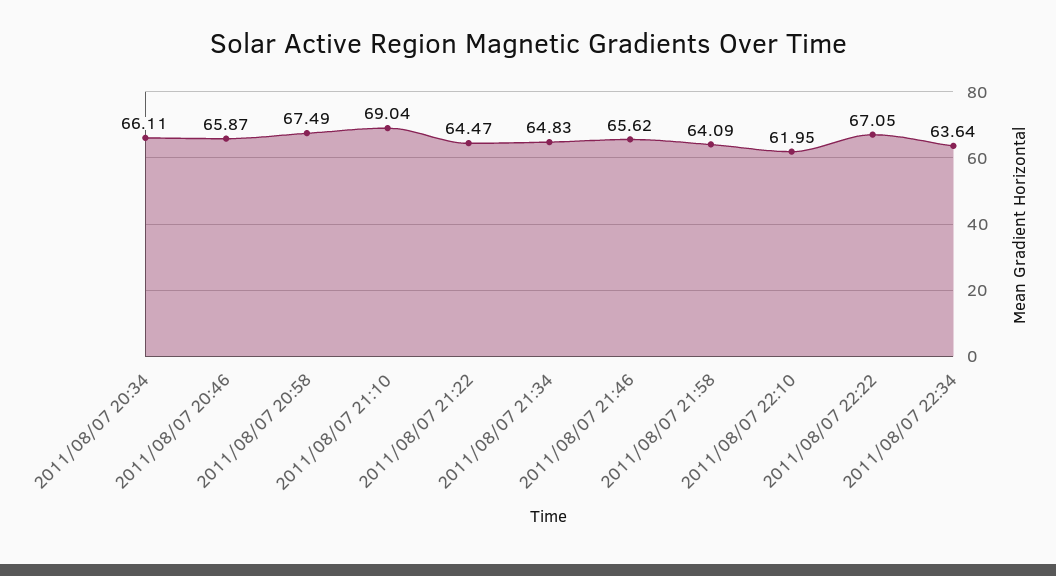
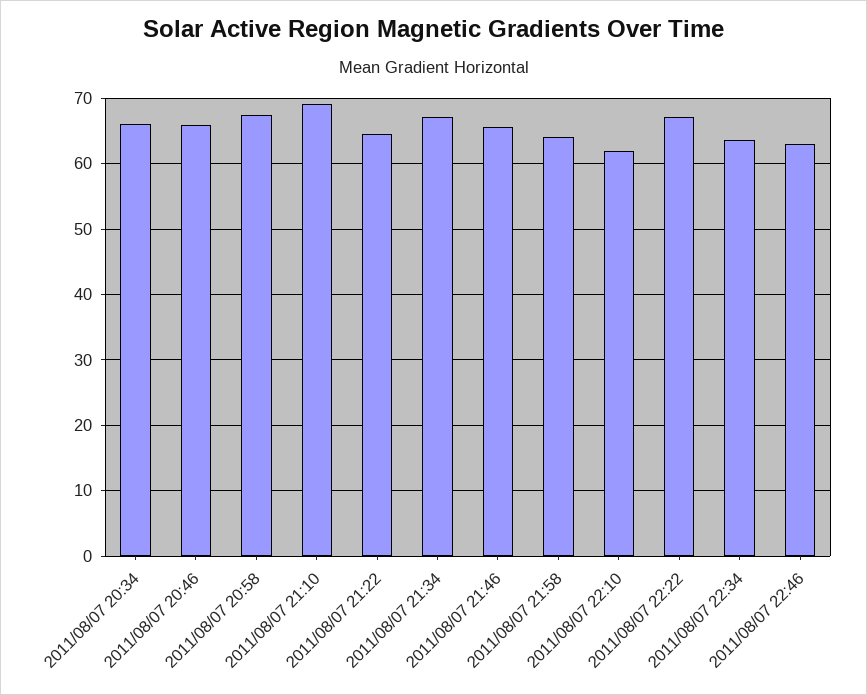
2011/08/07 21:34: 64.83 -> 67
2011/08/07 22:46: none -> 63

